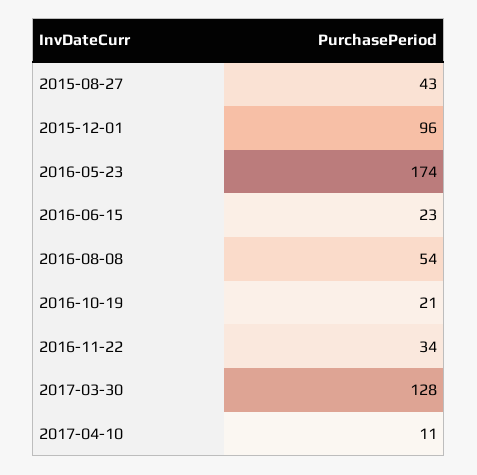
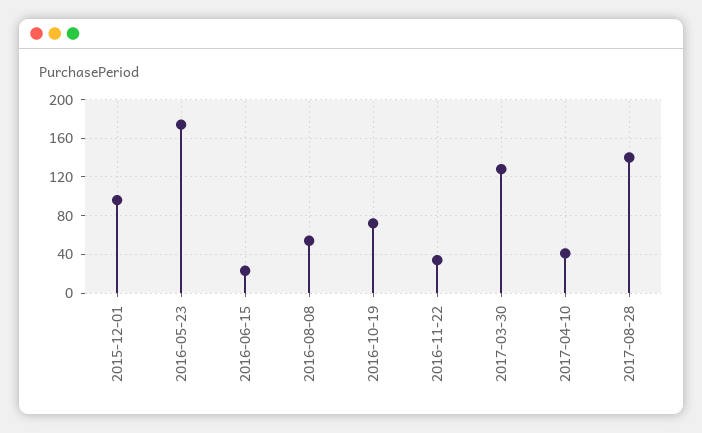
2015-08-27: 43 -> none
2016-10-19: 21 -> 70
2017-04-10: 11 -> 40
2017-08-28: none -> 140

